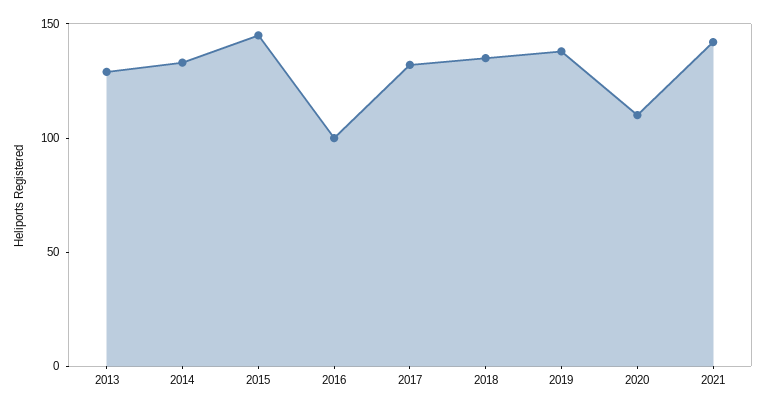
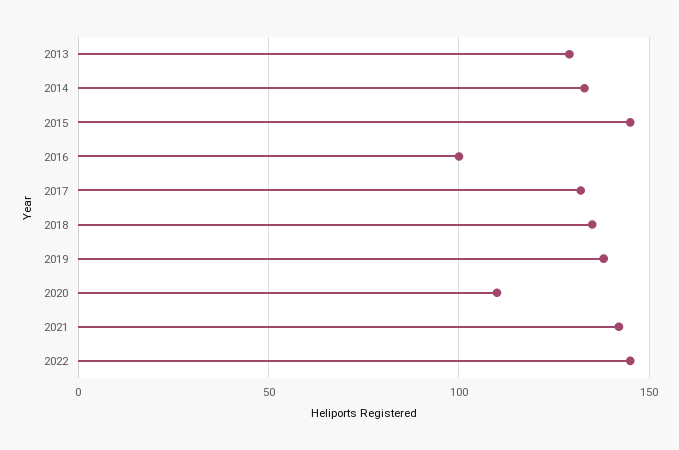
2022: none -> 145

